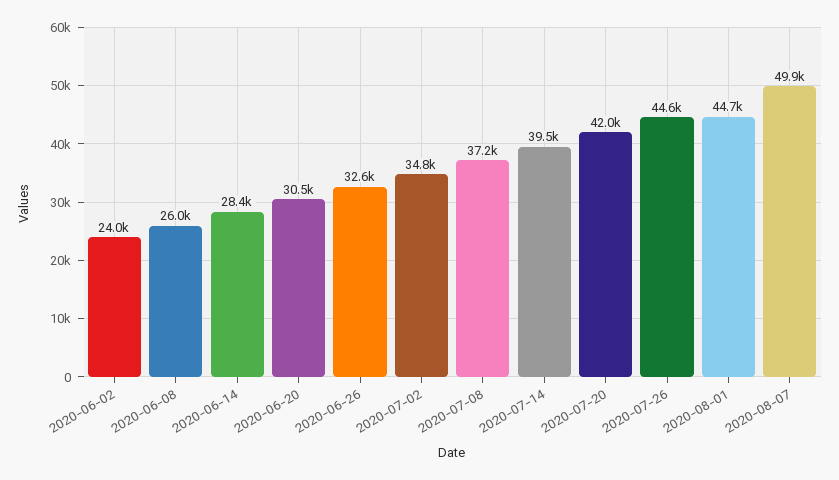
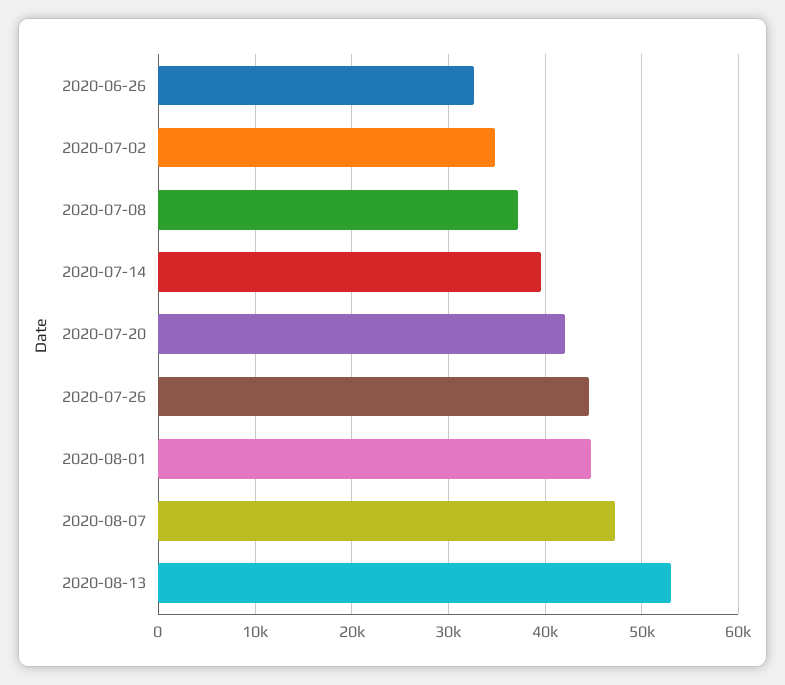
2020-06-02: 24000 -> none
2020-06-08: 26000 -> none
2020-06-14: 28400 -> none
2020-06-20: 30500 -> none
2020-08-07: 49900 -> 47000
2020-08-13: none -> 53000

